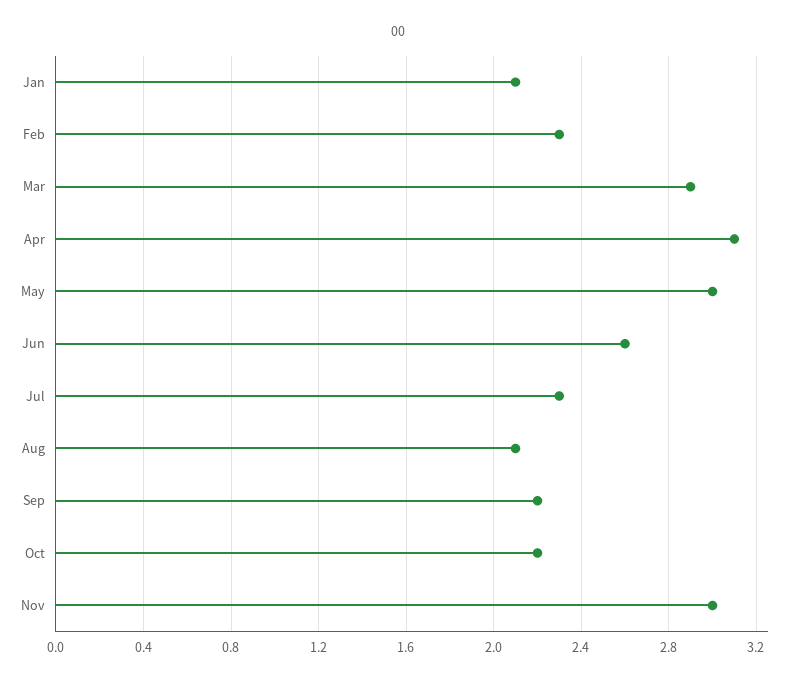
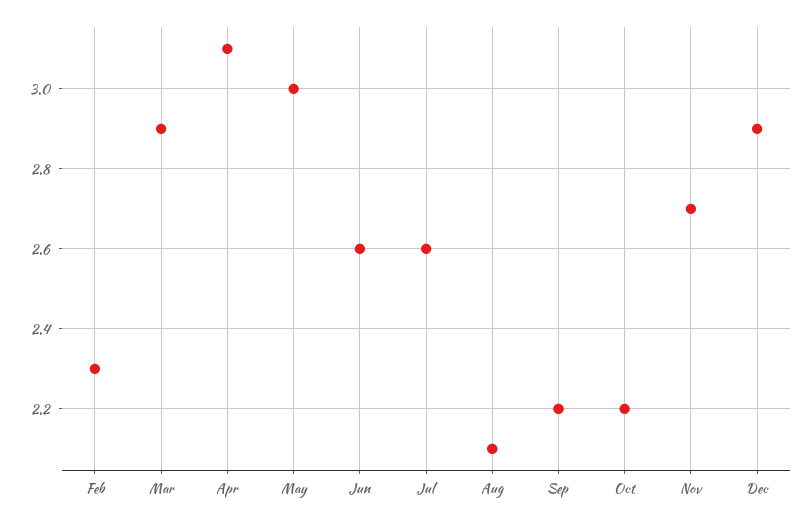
Jan: 2.1 -> none
Jul: 2.3 -> 2.6
Nov: 3 -> 2.7
Dec: none -> 2.9

